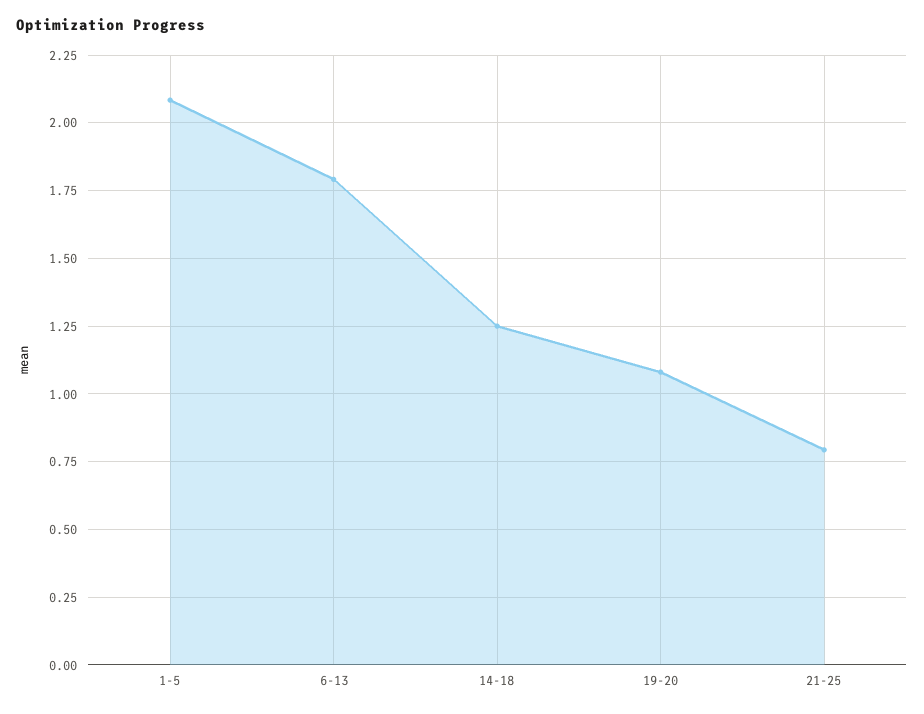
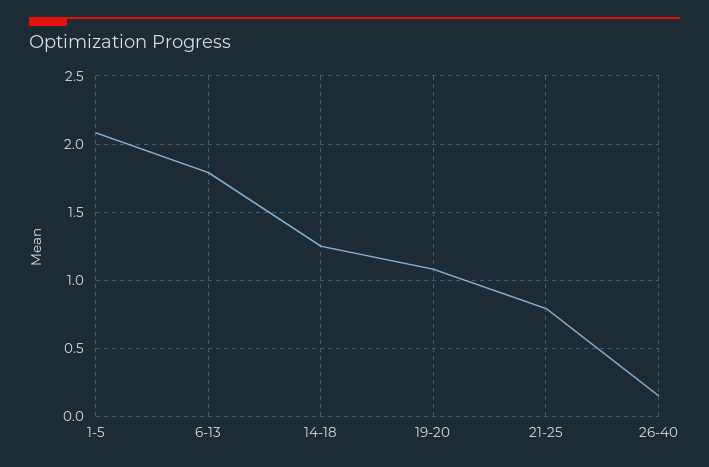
26-40: none -> 0.15

